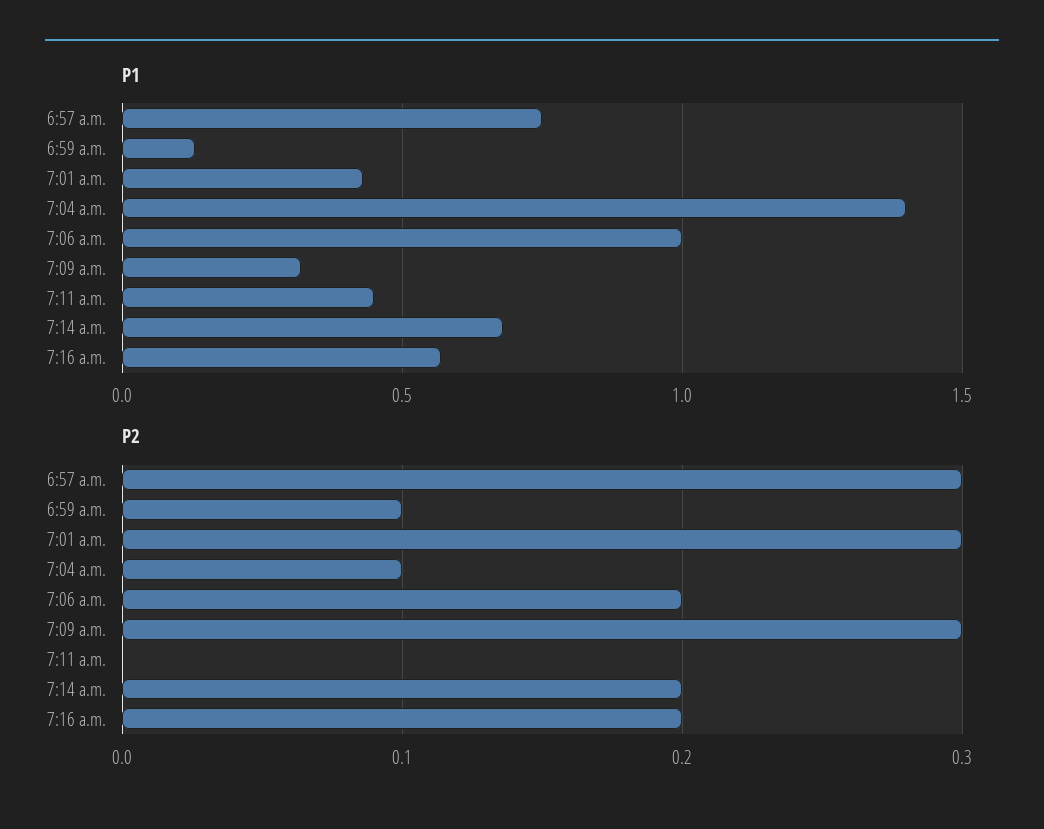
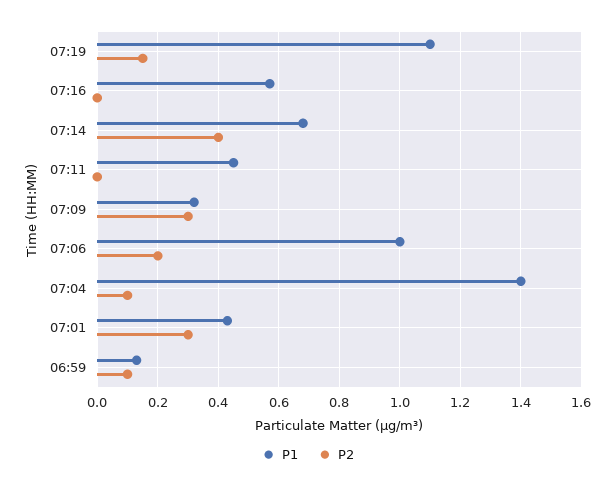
P1, 6:57 a.m.: 0.75 -> none
P2, 6:57 a.m.: 0.3 -> none
P2, 7:14 a.m.: 0.2 -> 0.4
P2, 7:16 a.m.: 0.2 -> 0
P1, 07:19: none -> 1.1
P2, 07:19: none -> 0.15

